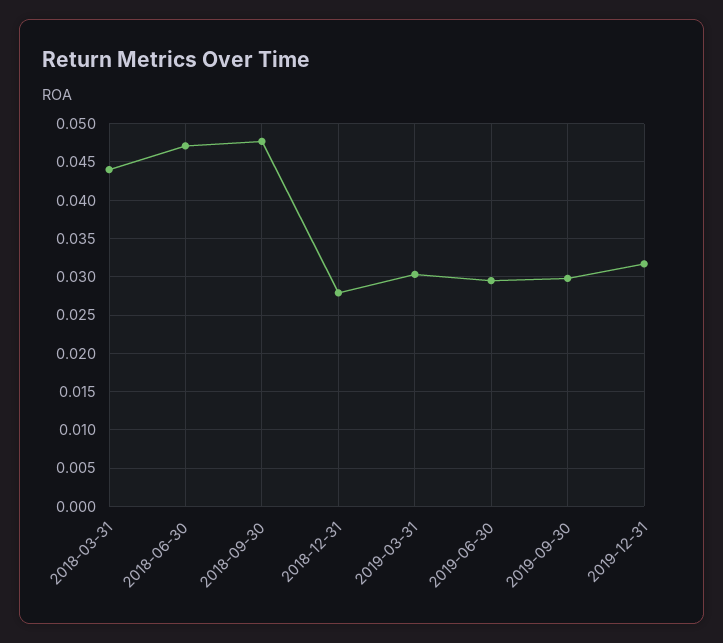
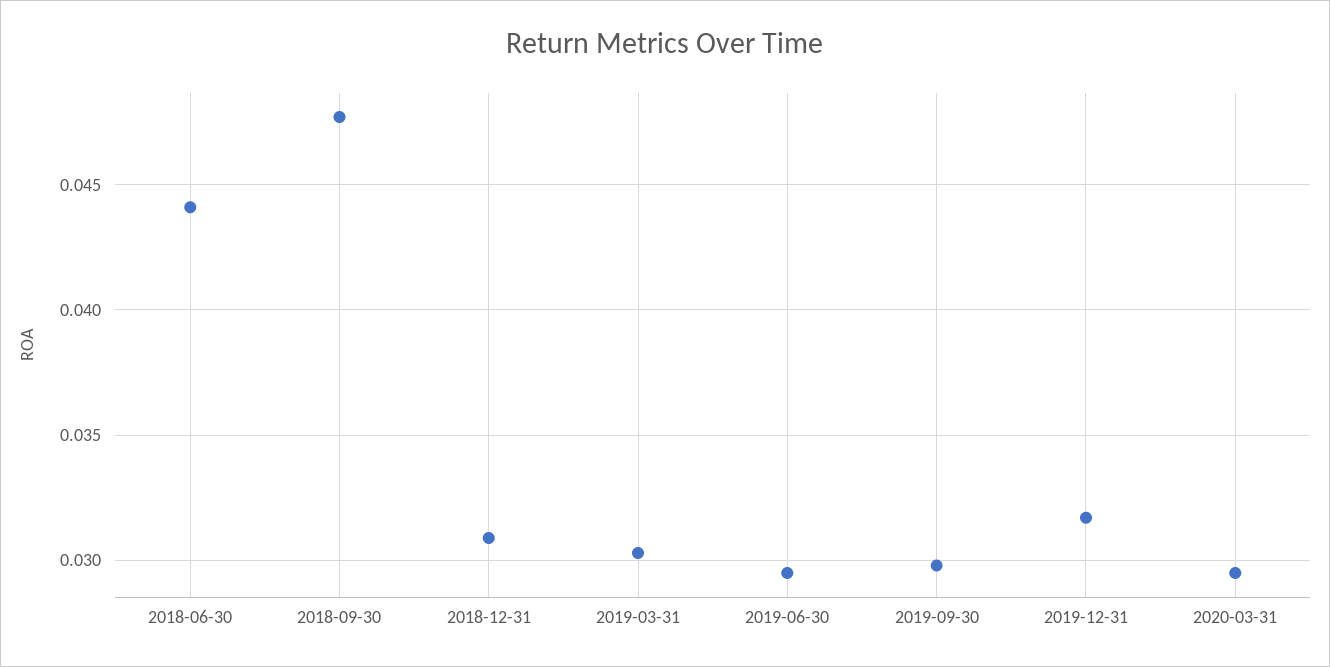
2018-03-31: 0.044 -> none
2018-06-30: 0.047 -> 0.044
2018-12-31: 0.028 -> 0.031
2020-03-31: none -> 0.0295

